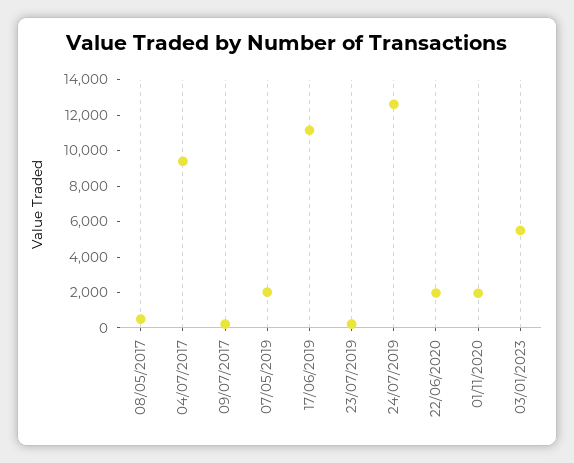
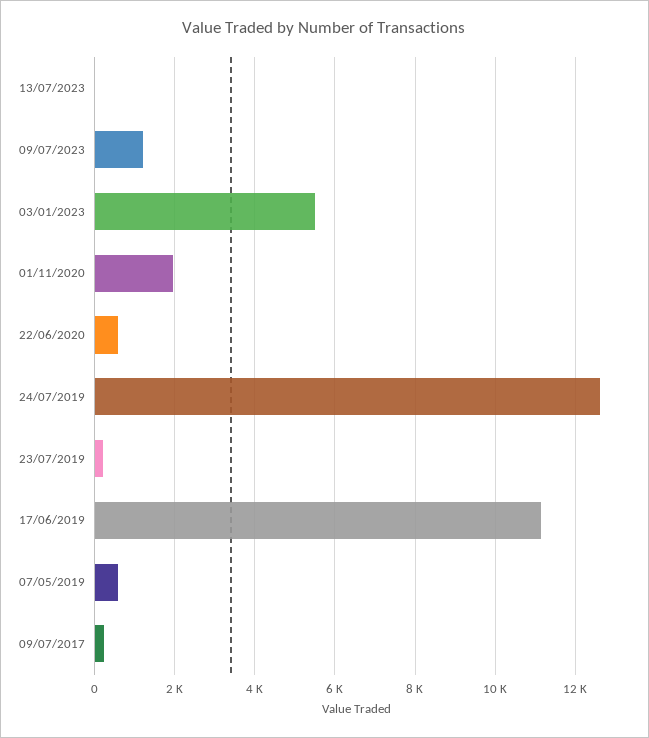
08/05/2017: 500 -> none
04/07/2017: 9500 -> none
07/05/2019: 2000 -> 600
22/06/2020: 2000 -> 600
13/07/2023: none -> 0
09/07/2023: none -> 1200

